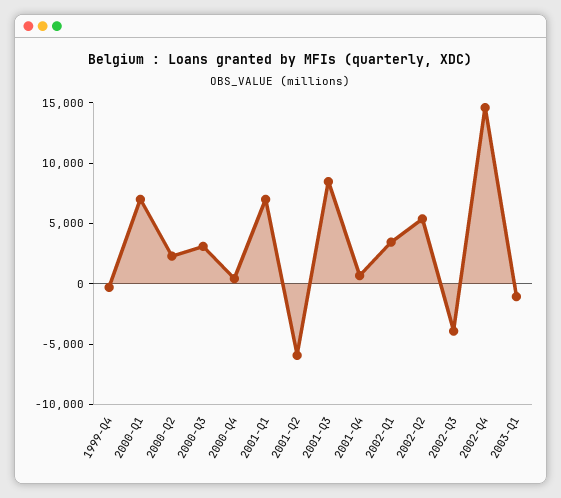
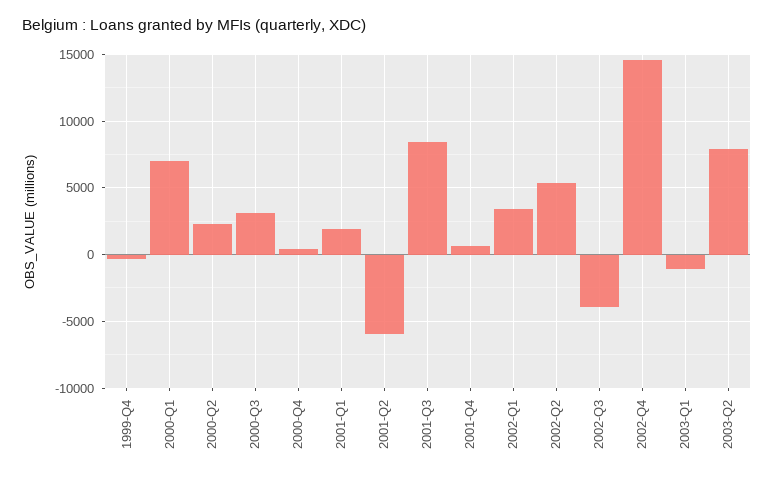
2001-Q1: 7000 -> 2000
2003-Q2: none -> 8000

